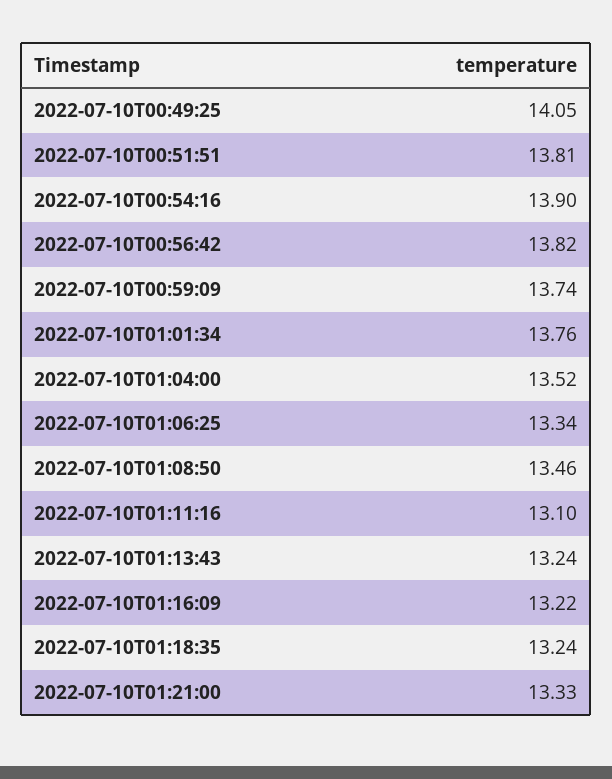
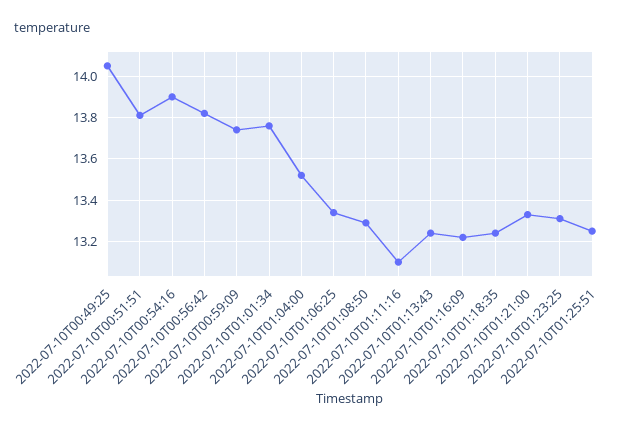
2022-07-10T01:08:50: 13.46 -> 13.3
2022-07-10T01:23:25: none -> 13.3
2022-07-10T01:25:51: none -> 13.25

